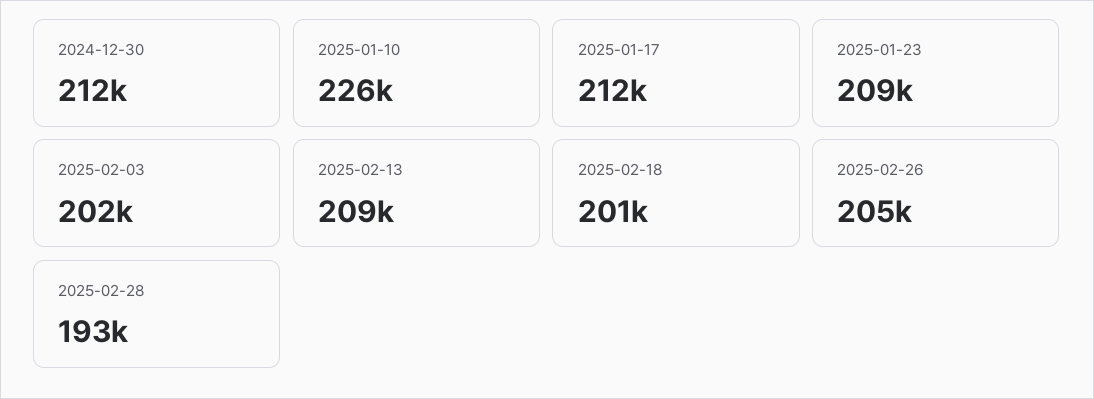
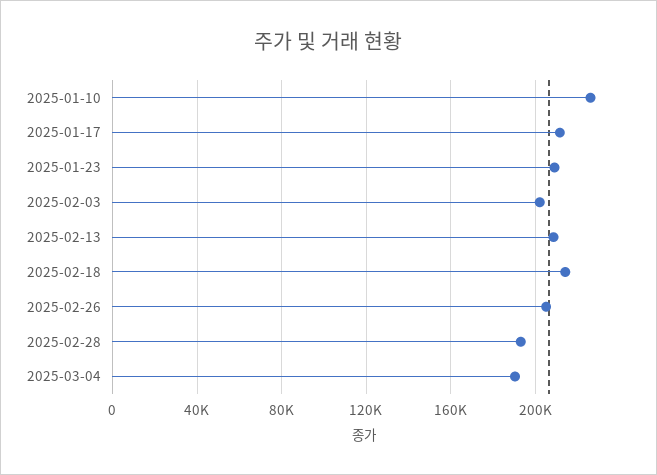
2024-12-30: 212000 -> none
2025-02-18: 201000 -> 215000
2025-03-04: none -> 190000

